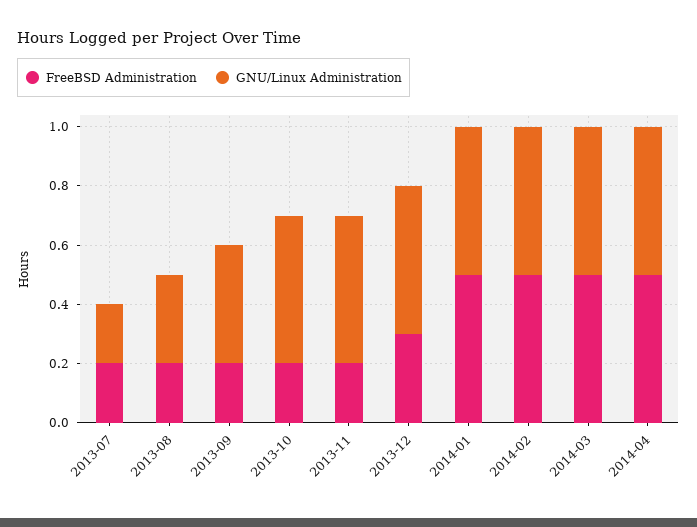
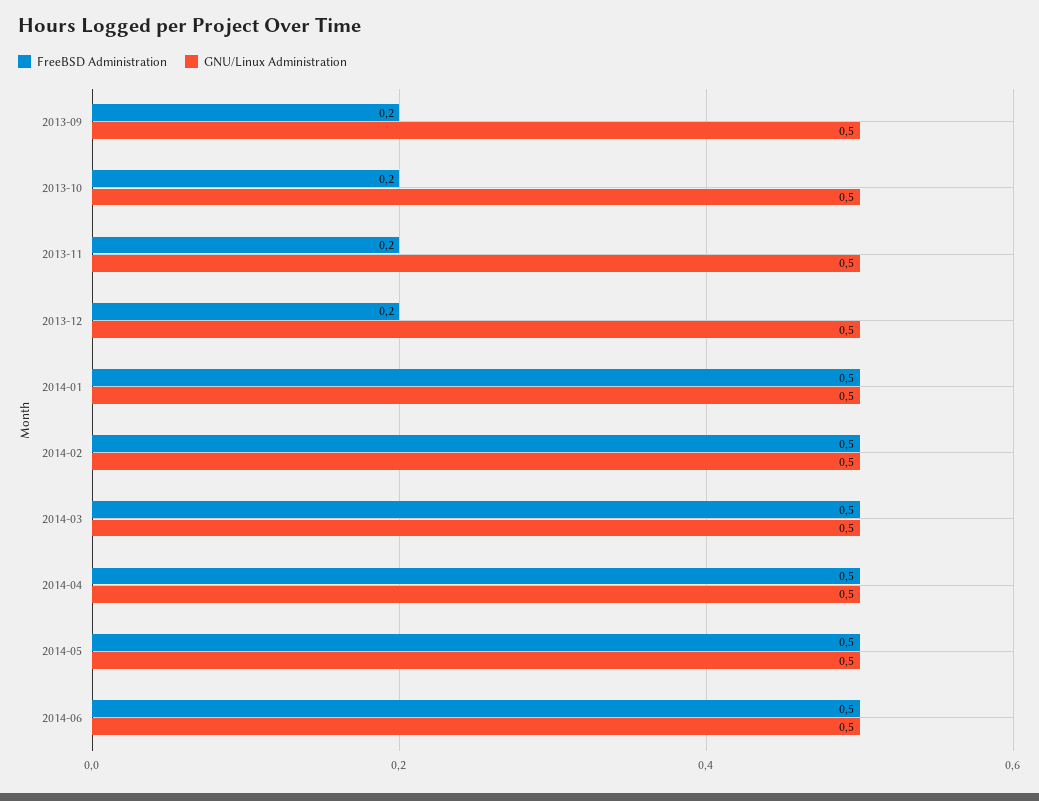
FreeBSD Administration, 2013-07: 0.2 -> none
GNU/Linux Administration, 2013-07: 0.2 -> none
FreeBSD Administration, 2013-08: 0.2 -> none
GNU/Linux Administration, 2013-08: 0.3 -> none
GNU/Linux Administration, 2013-09: 0.4 -> 0.5
FreeBSD Administration, 2013-12: 0.3 -> 0.2
FreeBSD Administration, 2014-05: none -> 0.5
GNU/Linux Administration, 2014-05: none -> 0.5
FreeBSD Administration, 2014-06: none -> 0.5
GNU/Linux Administration, 2014-06: none -> 0.5

